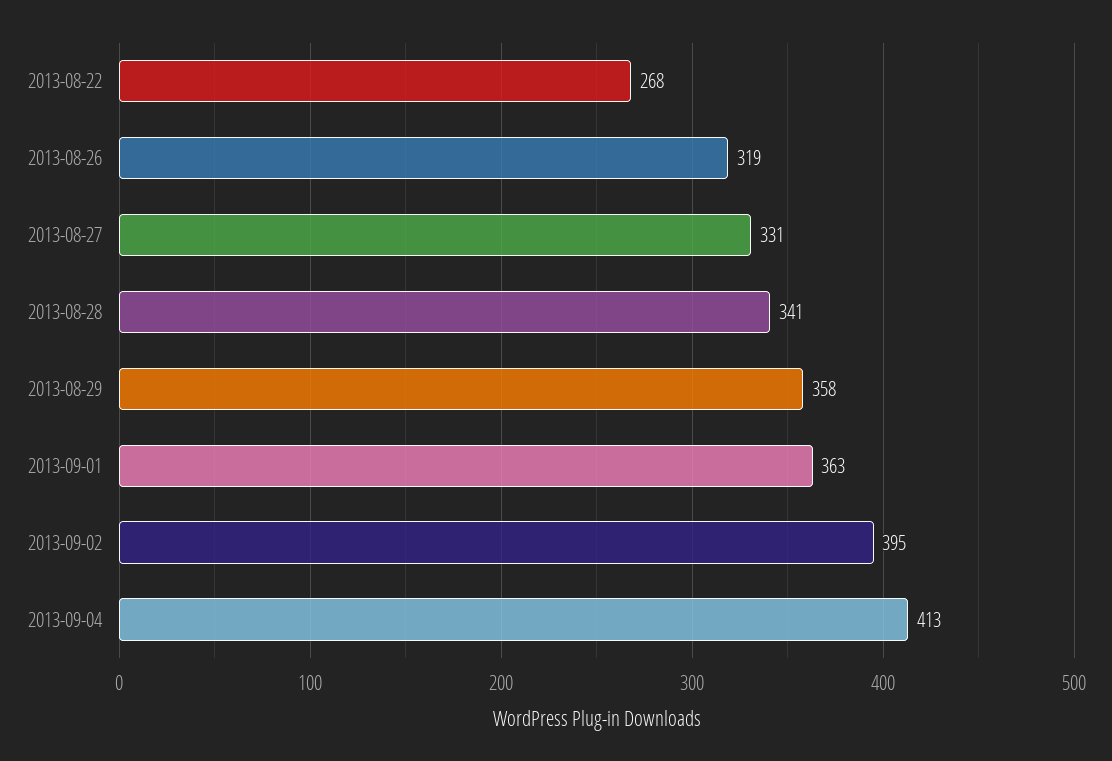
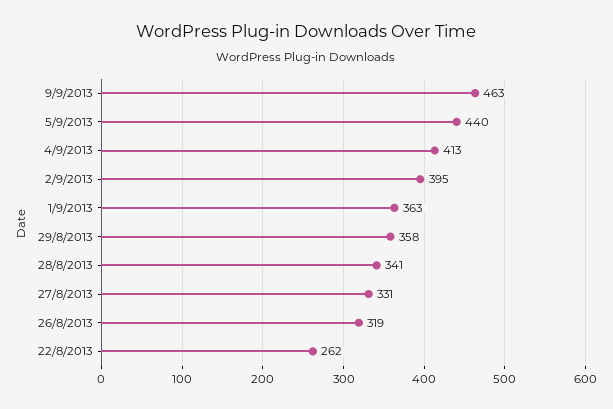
2013-08-22: 268 -> 262
9/9/2013: none -> 463
5/9/2013: none -> 440

